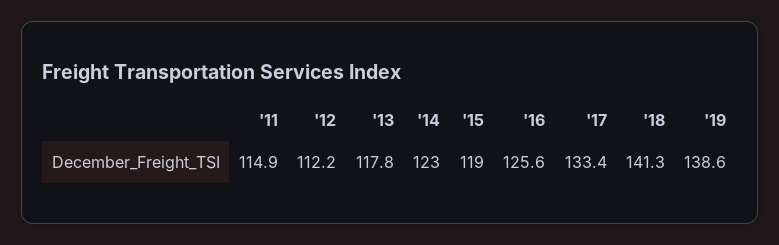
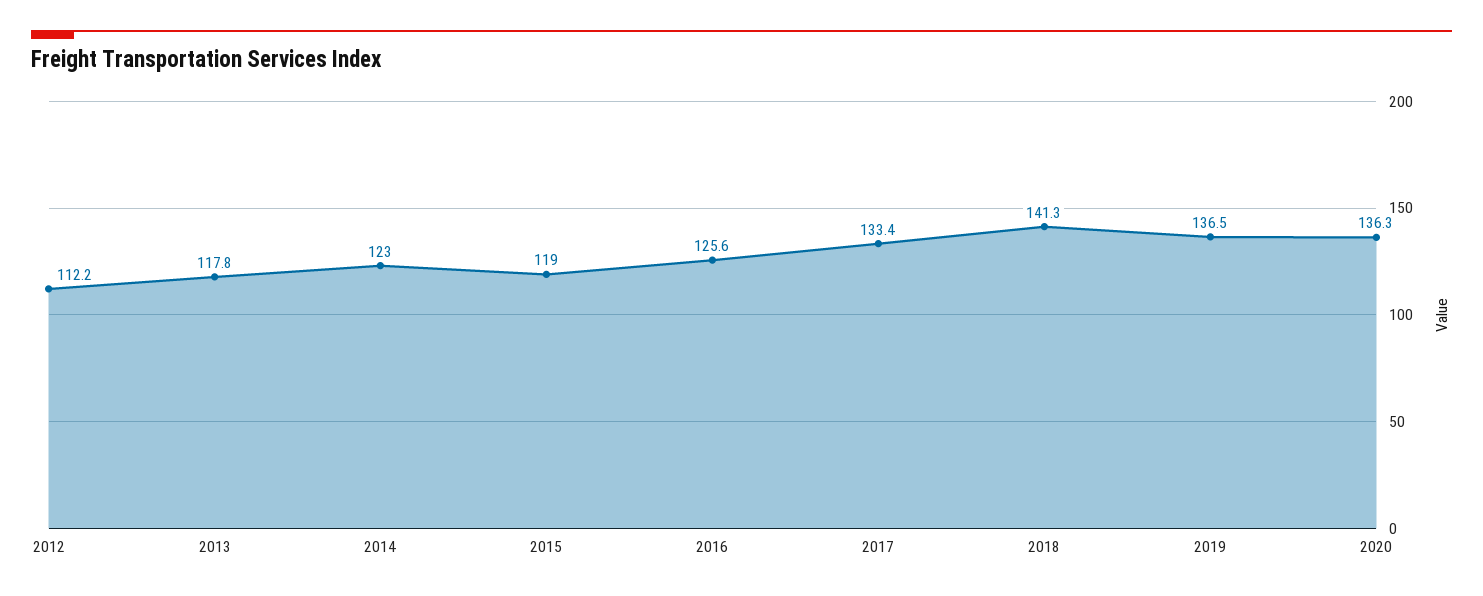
'11: 114.9 -> none
'19: 138.6 -> 136.5
2020: none -> 136.3

